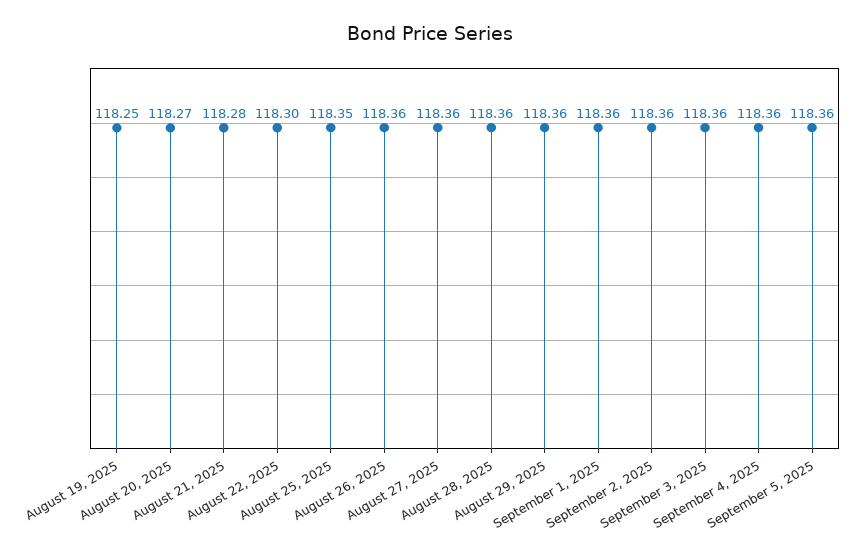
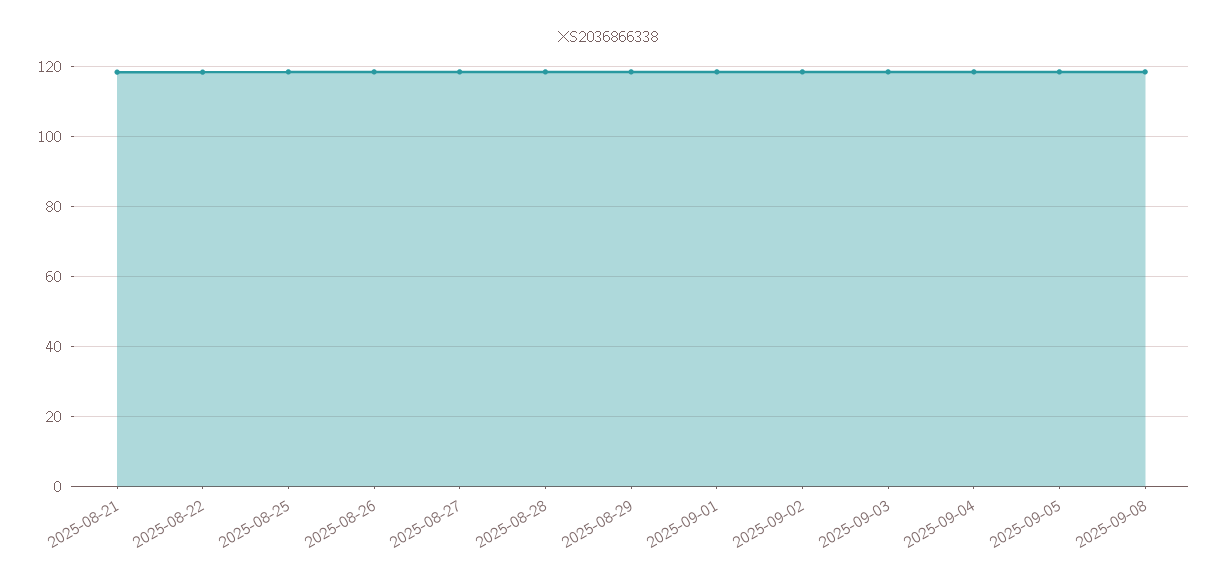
August 19, 2025: 118.25 -> none
August 20, 2025: 118.27 -> none
2025-09-08: none -> 118

